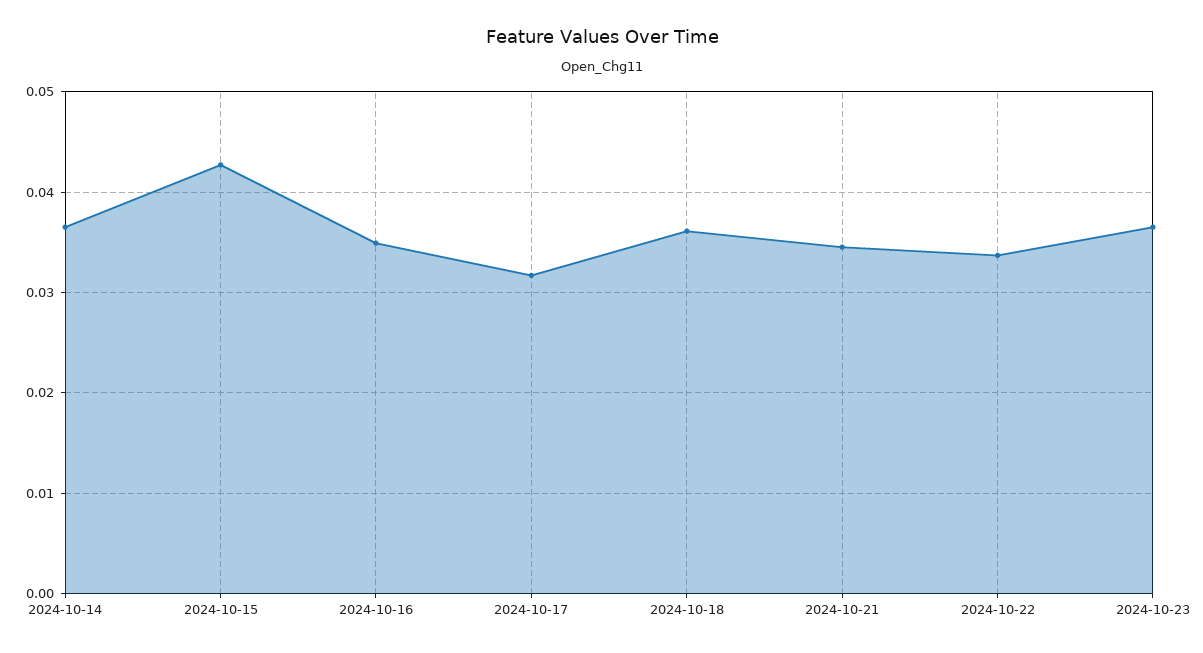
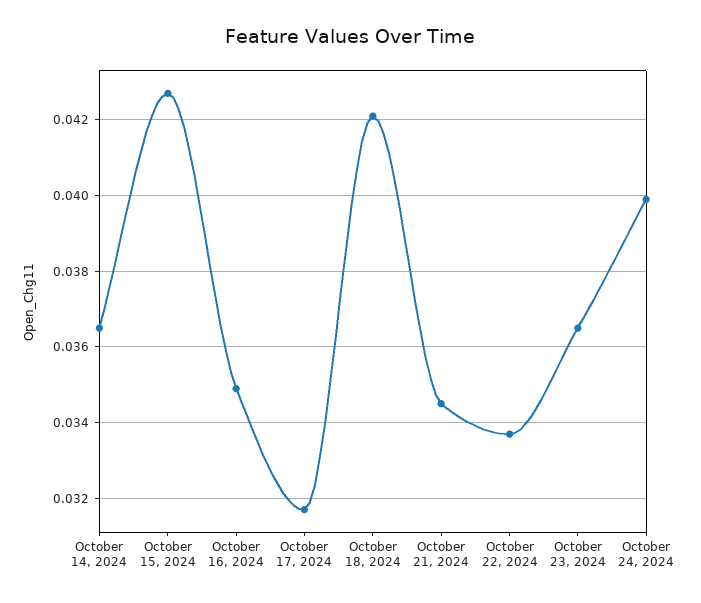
2024-10-18: 0.036 -> 0.042
October 24, 2024: none -> 0.04

